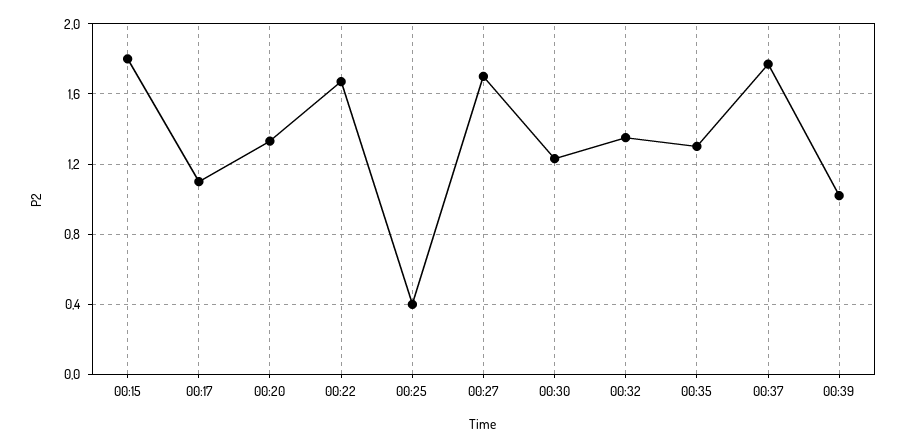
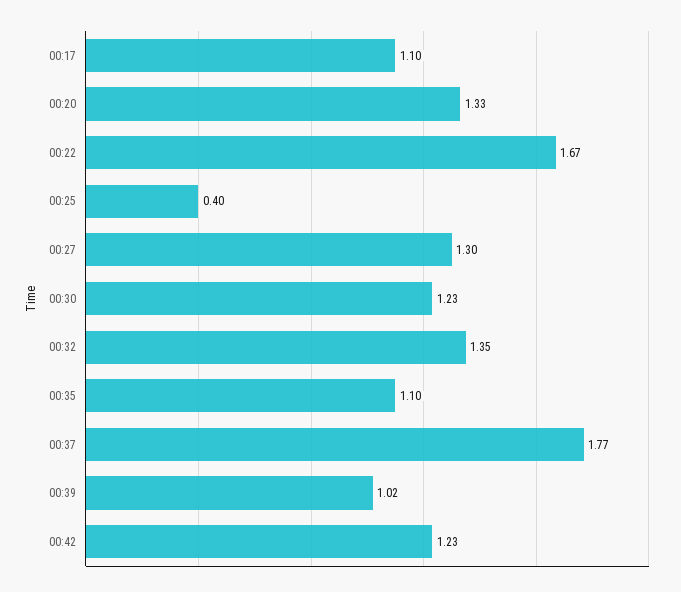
00:15: 1.8 -> none
00:27: 1.7 -> 1.3
00:35: 1.3 -> 1.1
00:42: none -> 1.23

